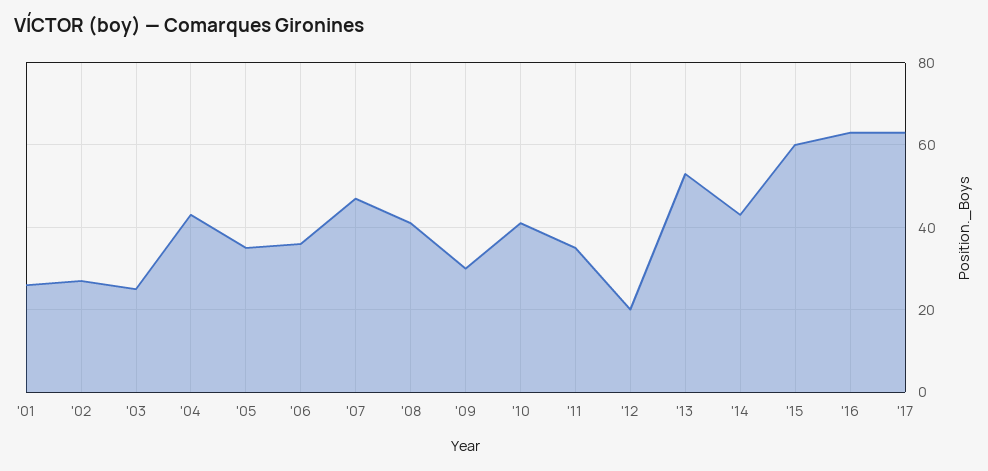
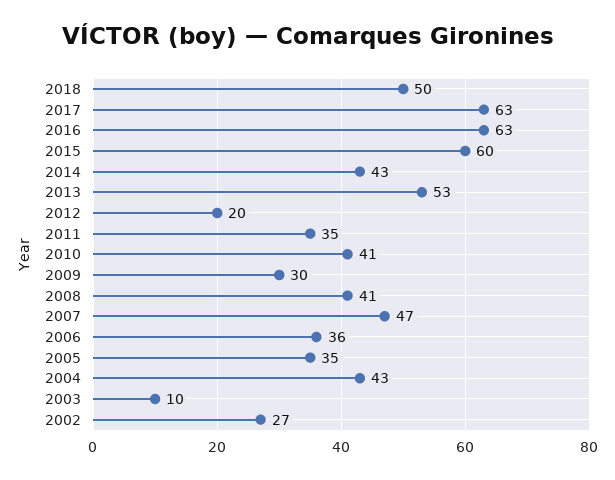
'01: 25 -> none
'03: 25 -> 10
2018: none -> 50

